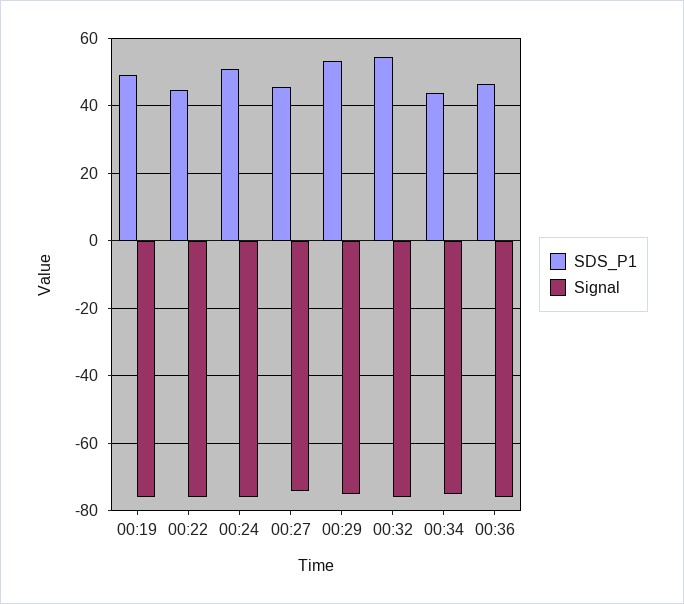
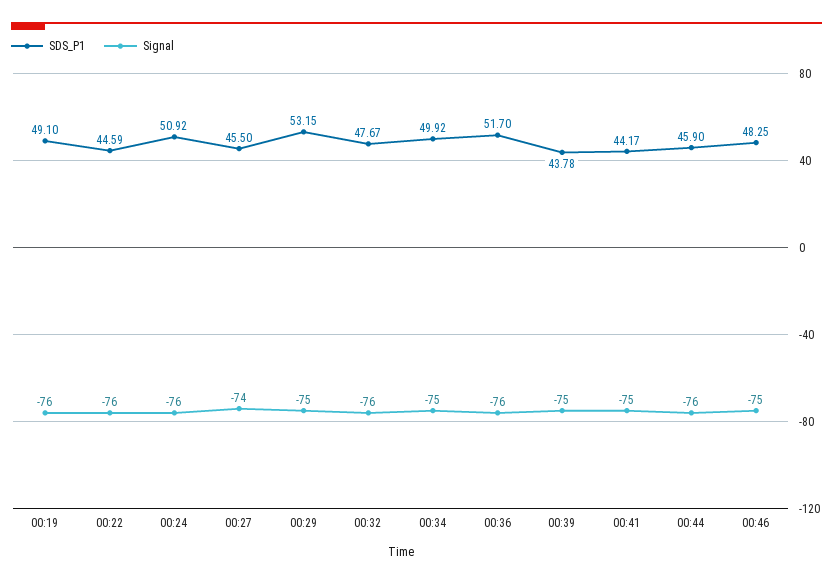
SDS_P1, 00:32: 54 -> 47.67
SDS_P1, 00:34: 44 -> 49.92
SDS_P1, 00:36: 46 -> 51.7
SDS_P1, 00:39: none -> 43.78
Signal, 00:39: none -> -75
SDS_P1, 00:41: none -> 44.17
Signal, 00:41: none -> -75
SDS_P1, 00:44: none -> 45.9
Signal, 00:44: none -> -76
SDS_P1, 00:46: none -> 48.25
Signal, 00:46: none -> -75

